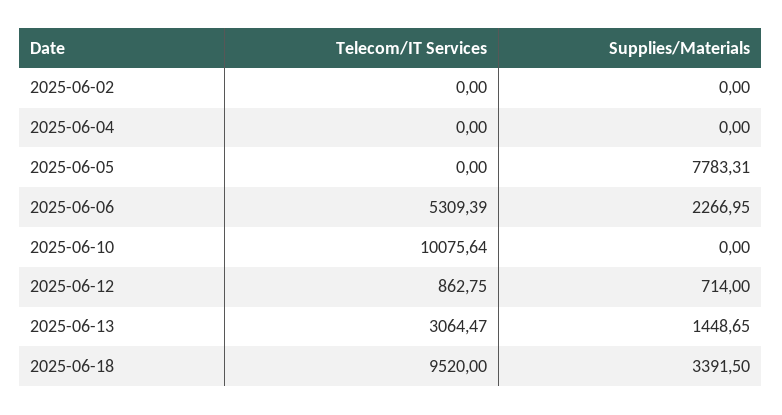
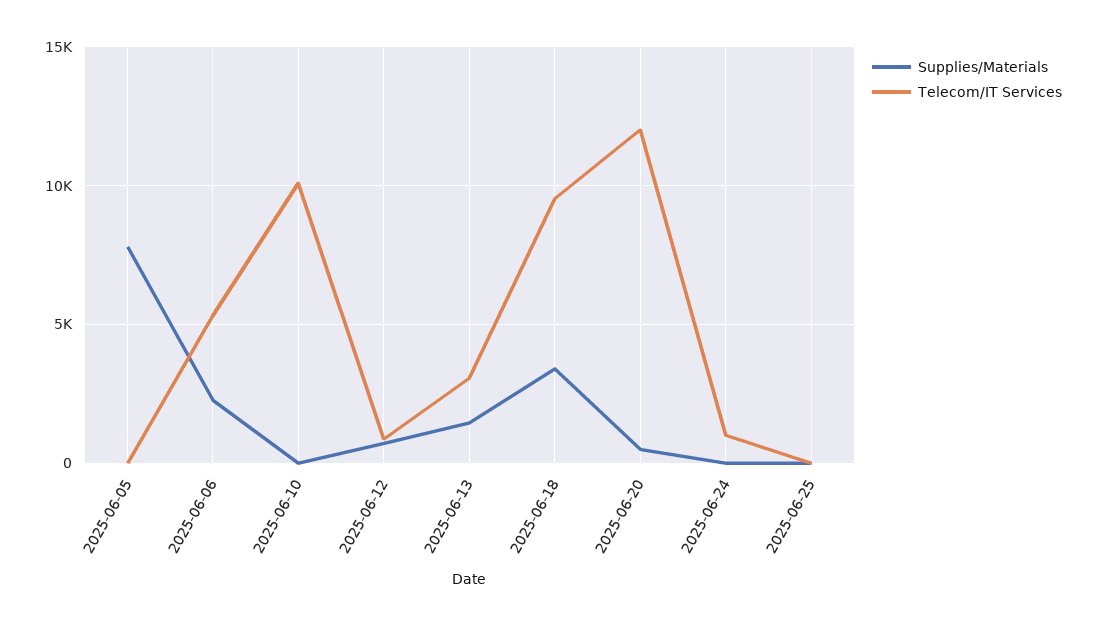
Telecom/IT Services, 2025-06-02: 0 -> none
Supplies/Materials, 2025-06-02: 0 -> none
Telecom/IT Services, 2025-06-04: 0 -> none
Supplies/Materials, 2025-06-04: 0 -> none
Supplies/Materials, 2025-06-20: none -> 500
Telecom/IT Services, 2025-06-20: none -> 12000
Supplies/Materials, 2025-06-24: none -> 0
Telecom/IT Services, 2025-06-24: none -> 1000
Supplies/Materials, 2025-06-25: none -> 0
Telecom/IT Services, 2025-06-25: none -> 0

